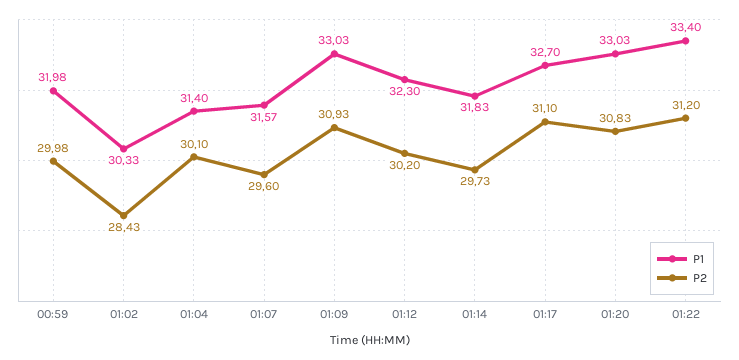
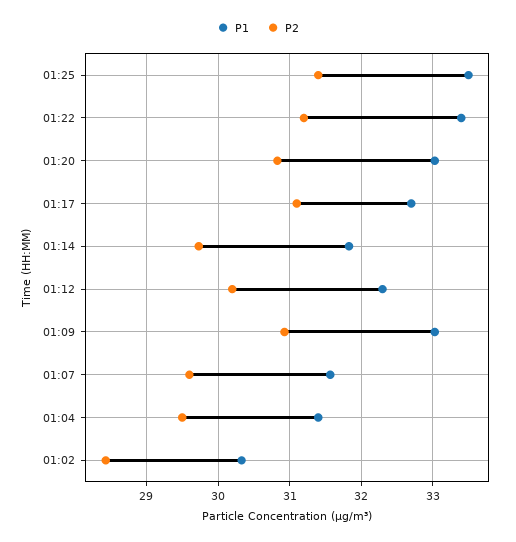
P1, 00:59: 31.98 -> none
P2, 00:59: 29.98 -> none
P2, 01:04: 30.1 -> 29.5
P1, 01:25: none -> 33.5
P2, 01:25: none -> 31.4

